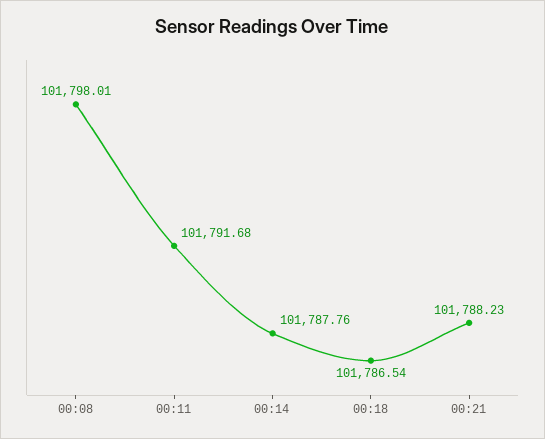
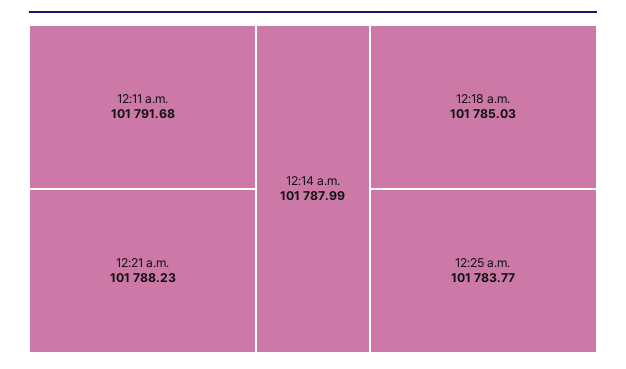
00:08: 101798.01 -> none
00:14: 101787.76 -> 101787.99
00:18: 101786.54 -> 101785.03
12:25 a.m.: none -> 101783.77

